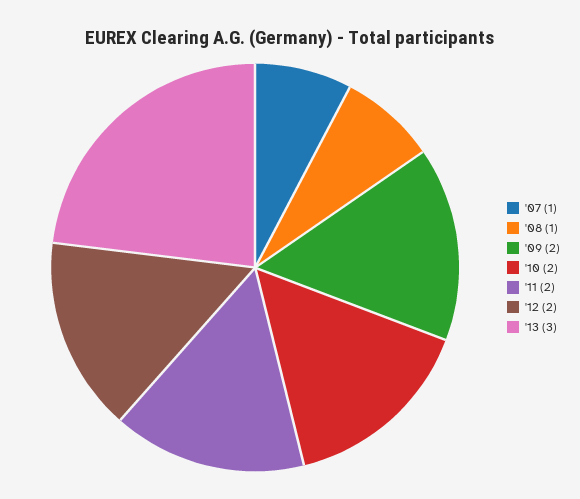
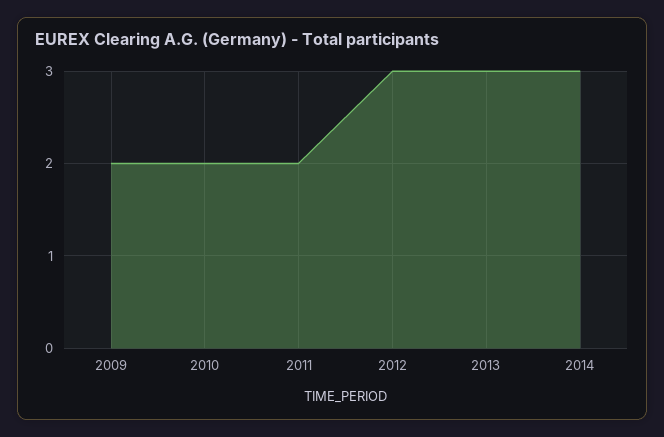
'07: 1 -> none
'08: 1 -> none
'12: 2 -> 3
2014: none -> 3

